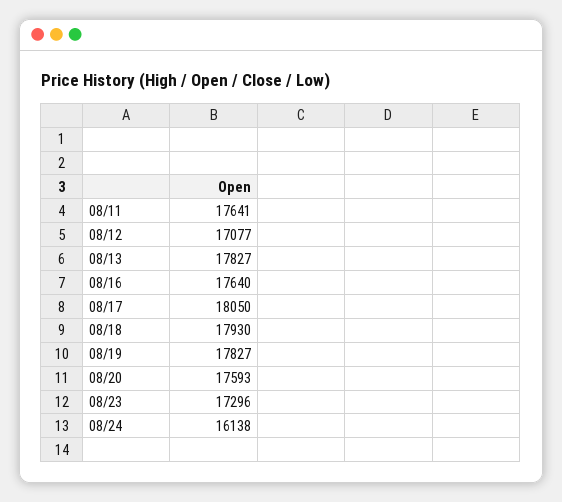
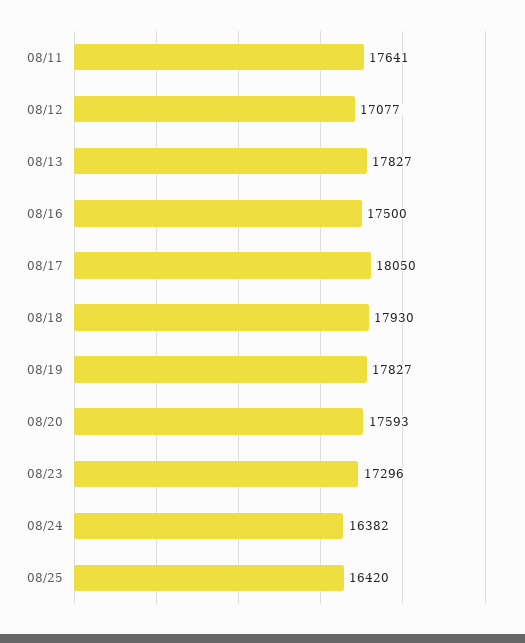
08/16: 17640 -> 17500
08/24: 16138 -> 16382
08/25: none -> 16420

